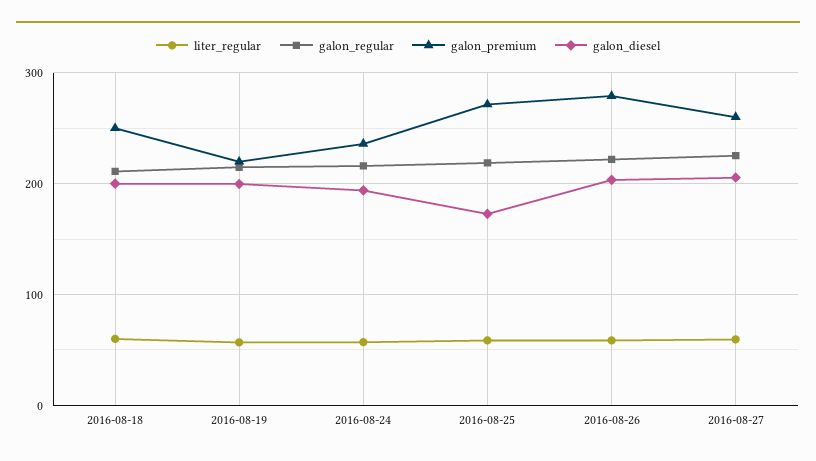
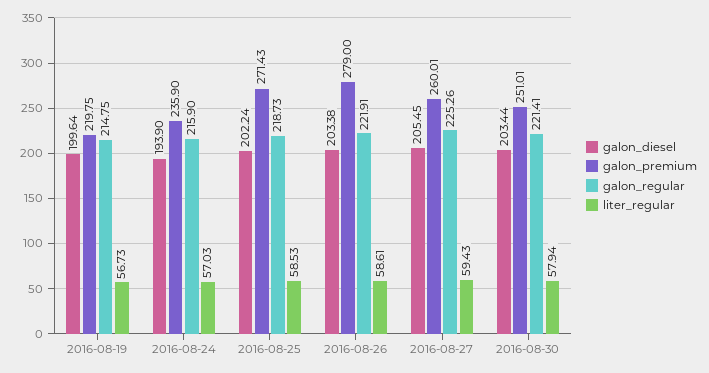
liter_regular, 2016-08-18: 60 -> none
galon_regular, 2016-08-18: 210 -> none
galon_premium, 2016-08-18: 250 -> none
galon_diesel, 2016-08-18: 200 -> none
galon_diesel, 2016-08-25: 170 -> 202.24
galon_diesel, 2016-08-30: none -> 203.44
galon_premium, 2016-08-30: none -> 251.01
galon_regular, 2016-08-30: none -> 221.41
liter_regular, 2016-08-30: none -> 57.94

